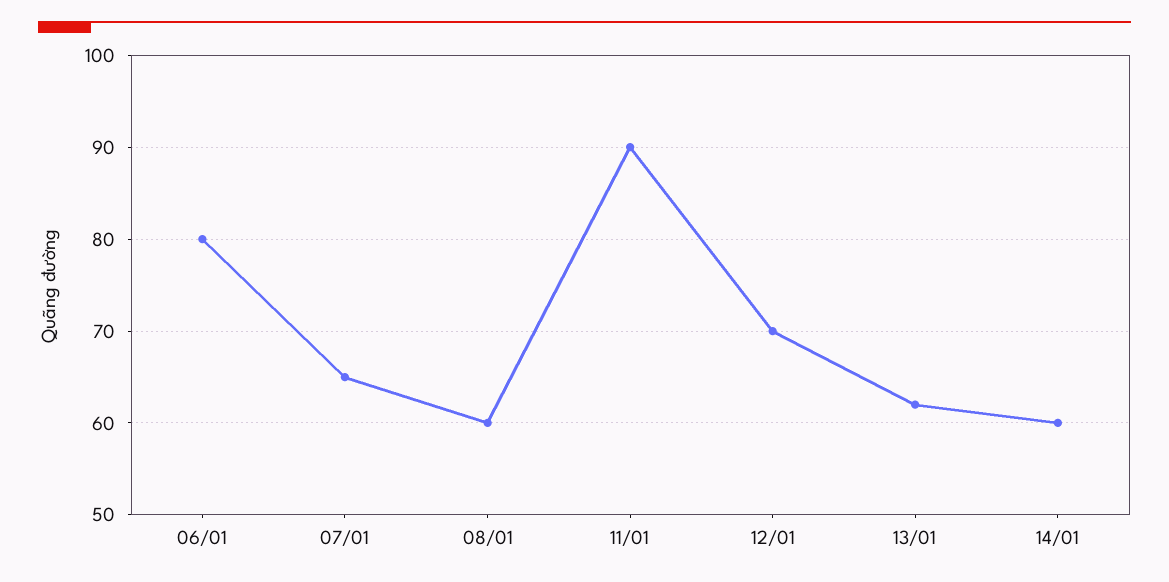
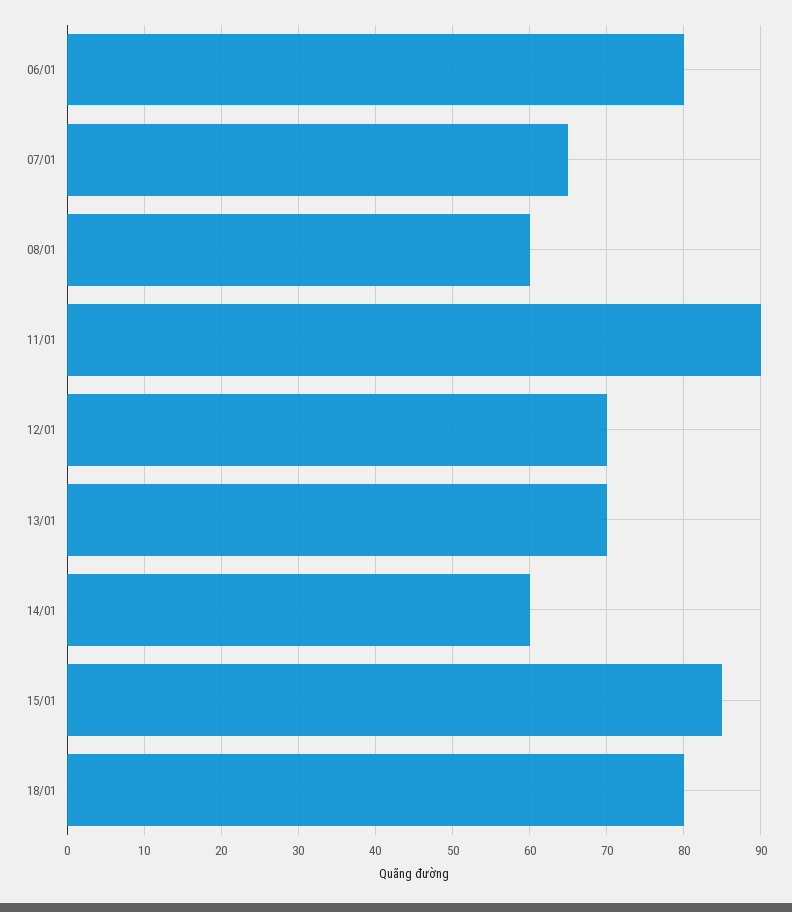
13/01: 62 -> 70
15/01: none -> 85
18/01: none -> 80

